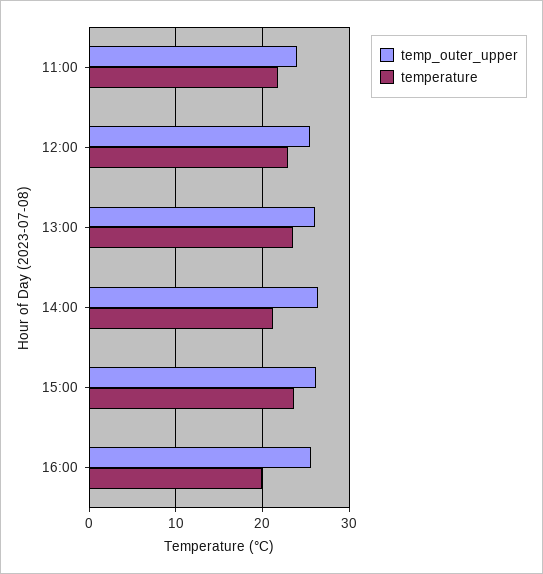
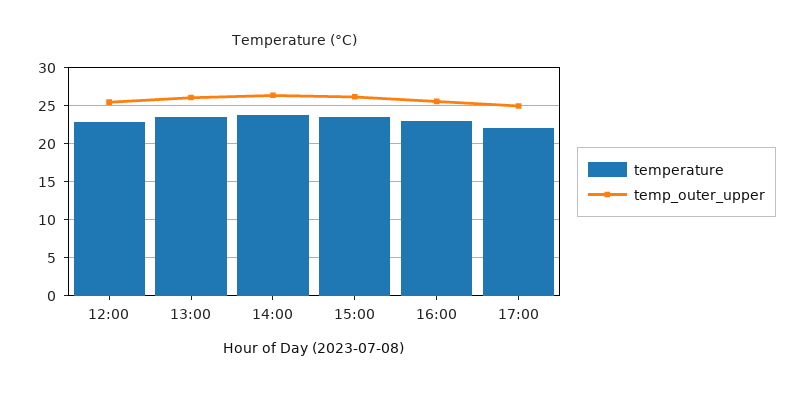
temp_outer_upper, 11:00: 24 -> none
temperature, 11:00: 22 -> none
temperature, 14:00: 21 -> 24
temperature, 16:00: 20 -> 23
temperature, 17:00: none -> 22
temp_outer_upper, 17:00: none -> 25

